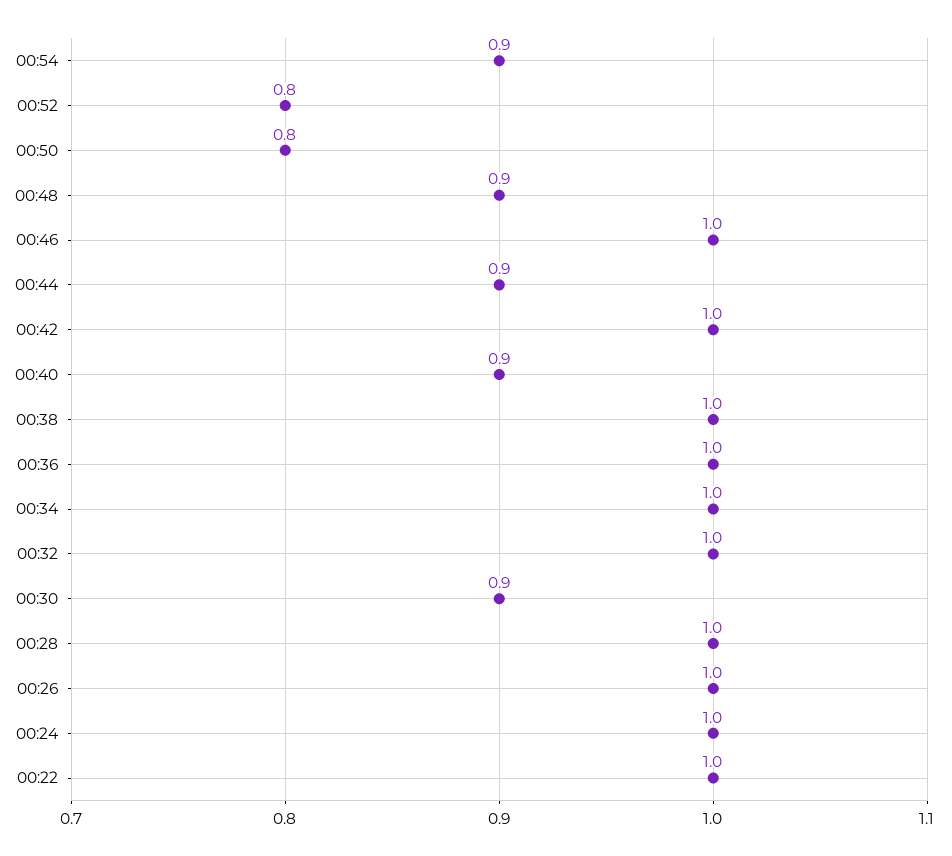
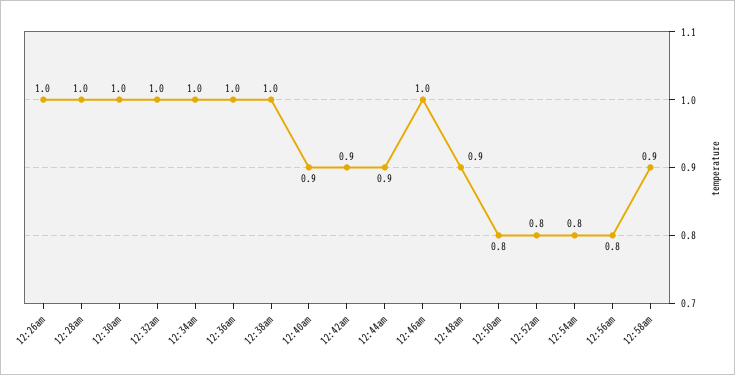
00:54: 0.9 -> 0.8
00:42: 1 -> 0.9
00:30: 0.9 -> 1
00:24: 1 -> none
00:22: 1 -> none
12:56am: none -> 0.8
12:58am: none -> 0.9

